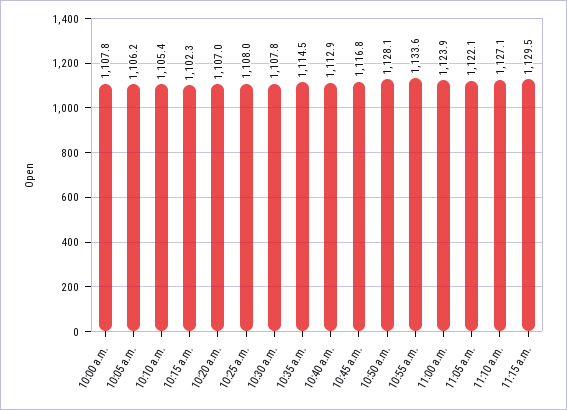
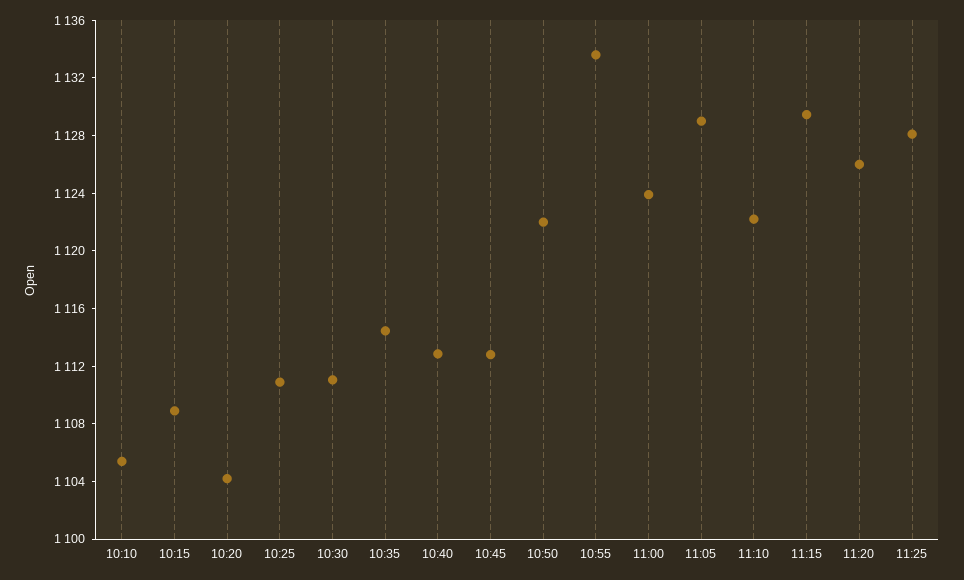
10:00 a.m.: 1107.8 -> none
10:05 a.m.: 1106.2 -> none
10:15 a.m.: 1102.3 -> 1109
10:20 a.m.: 1107 -> 1104
10:25 a.m.: 1108 -> 1111
10:30 a.m.: 1107.8 -> 1111
10:45 a.m.: 1116.8 -> 1113
10:50 a.m.: 1128.1 -> 1122
11:05 a.m.: 1122.1 -> 1129
11:10 a.m.: 1127.1 -> 1122
11:20: none -> 1126
11:25: none -> 1128

